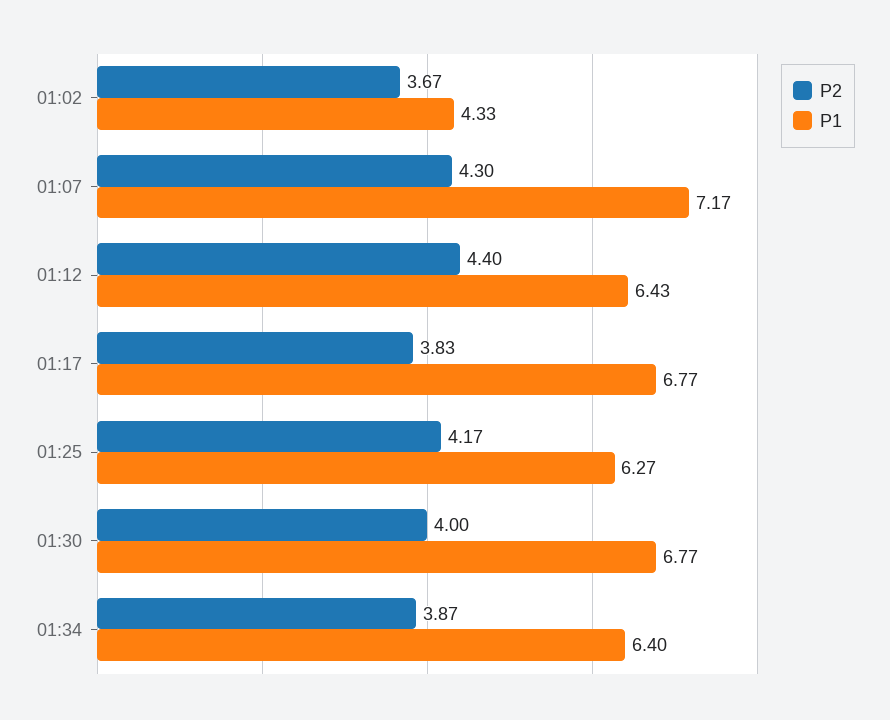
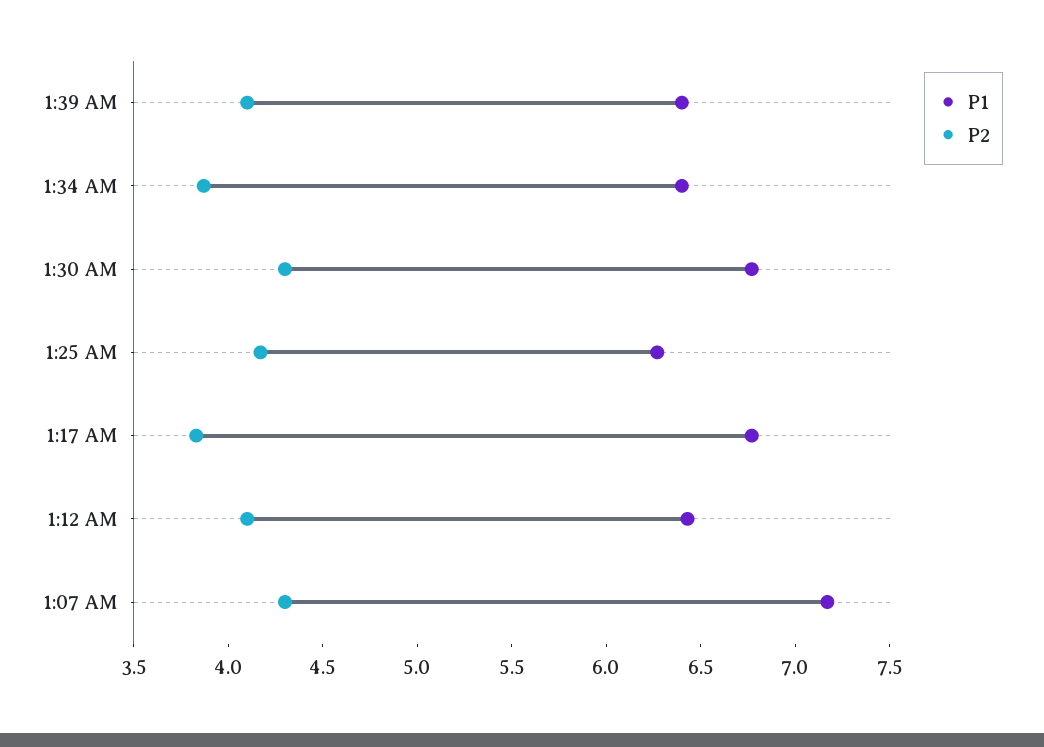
P2, 01:02: 3.67 -> none
P1, 01:02: 4.33 -> none
P2, 01:12: 4.4 -> 4.1
P2, 01:30: 4 -> 4.3
P1, 1:39 AM: none -> 6.4
P2, 1:39 AM: none -> 4.1

